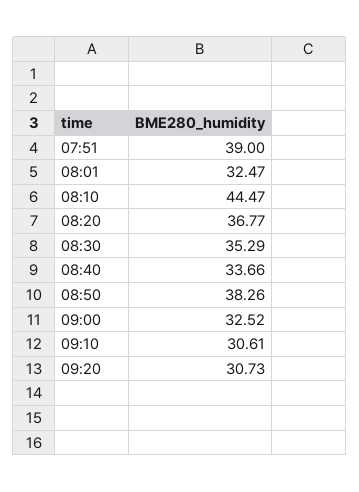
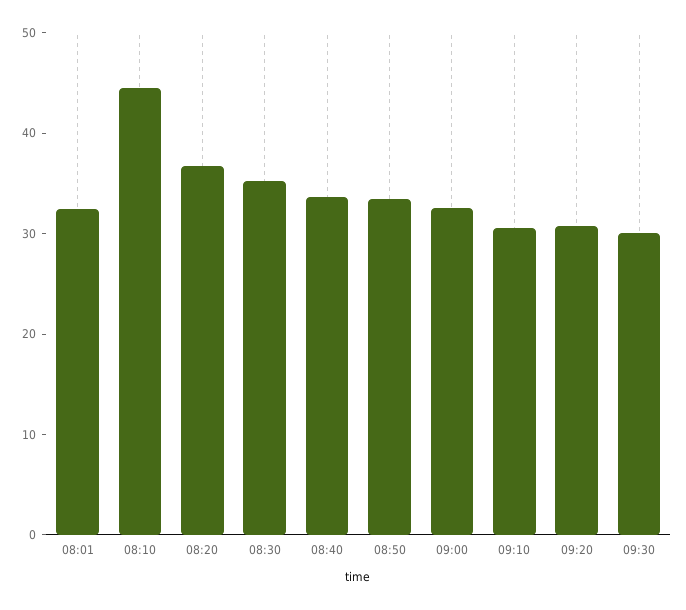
07:51: 39 -> none
08:50: 38.26 -> 34
09:30: none -> 30

